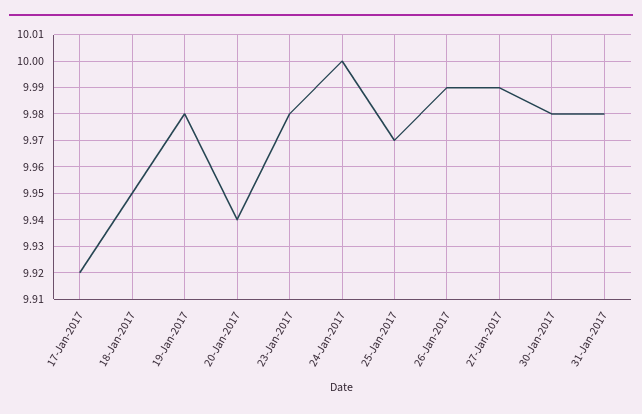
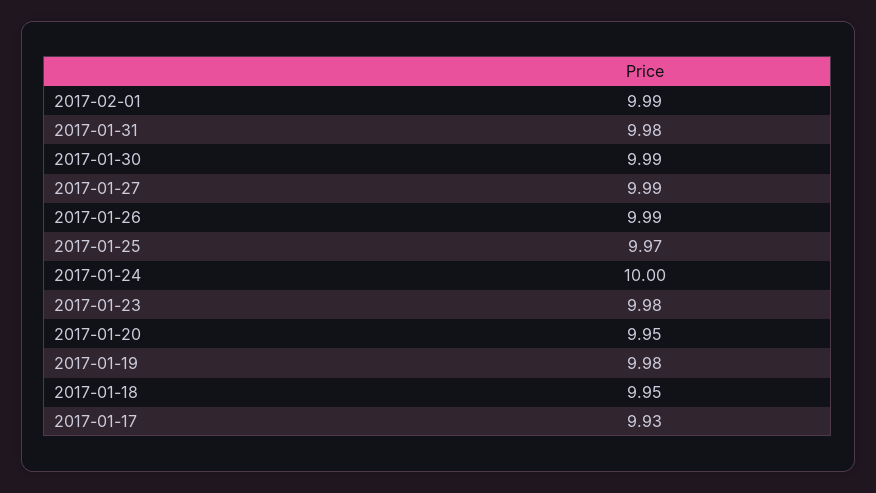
17-Jan-2017: 9.92 -> 9.93
20-Jan-2017: 9.94 -> 9.95
30-Jan-2017: 9.98 -> 9.99
2017-02-01: none -> 9.99

